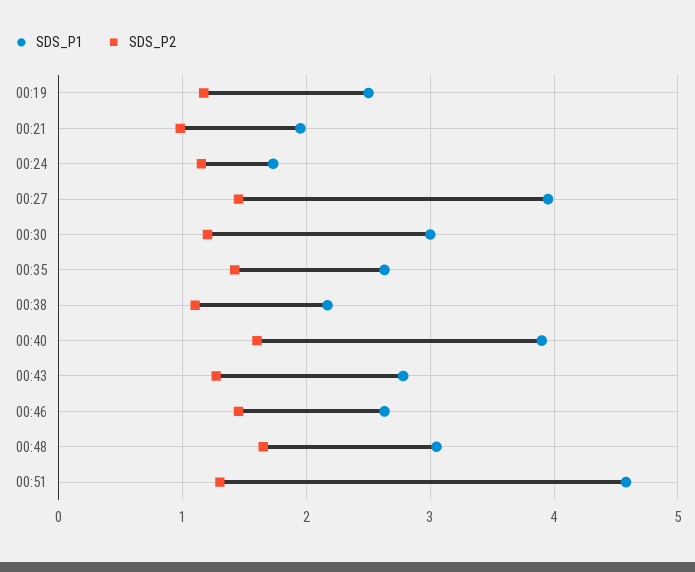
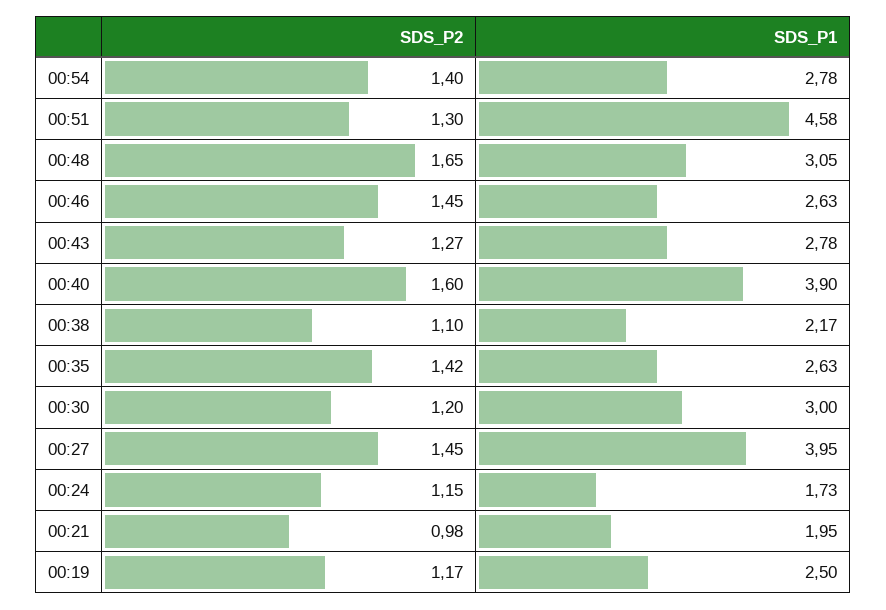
SDS_P2, 00:54: none -> 1.4
SDS_P1, 00:54: none -> 2.78

